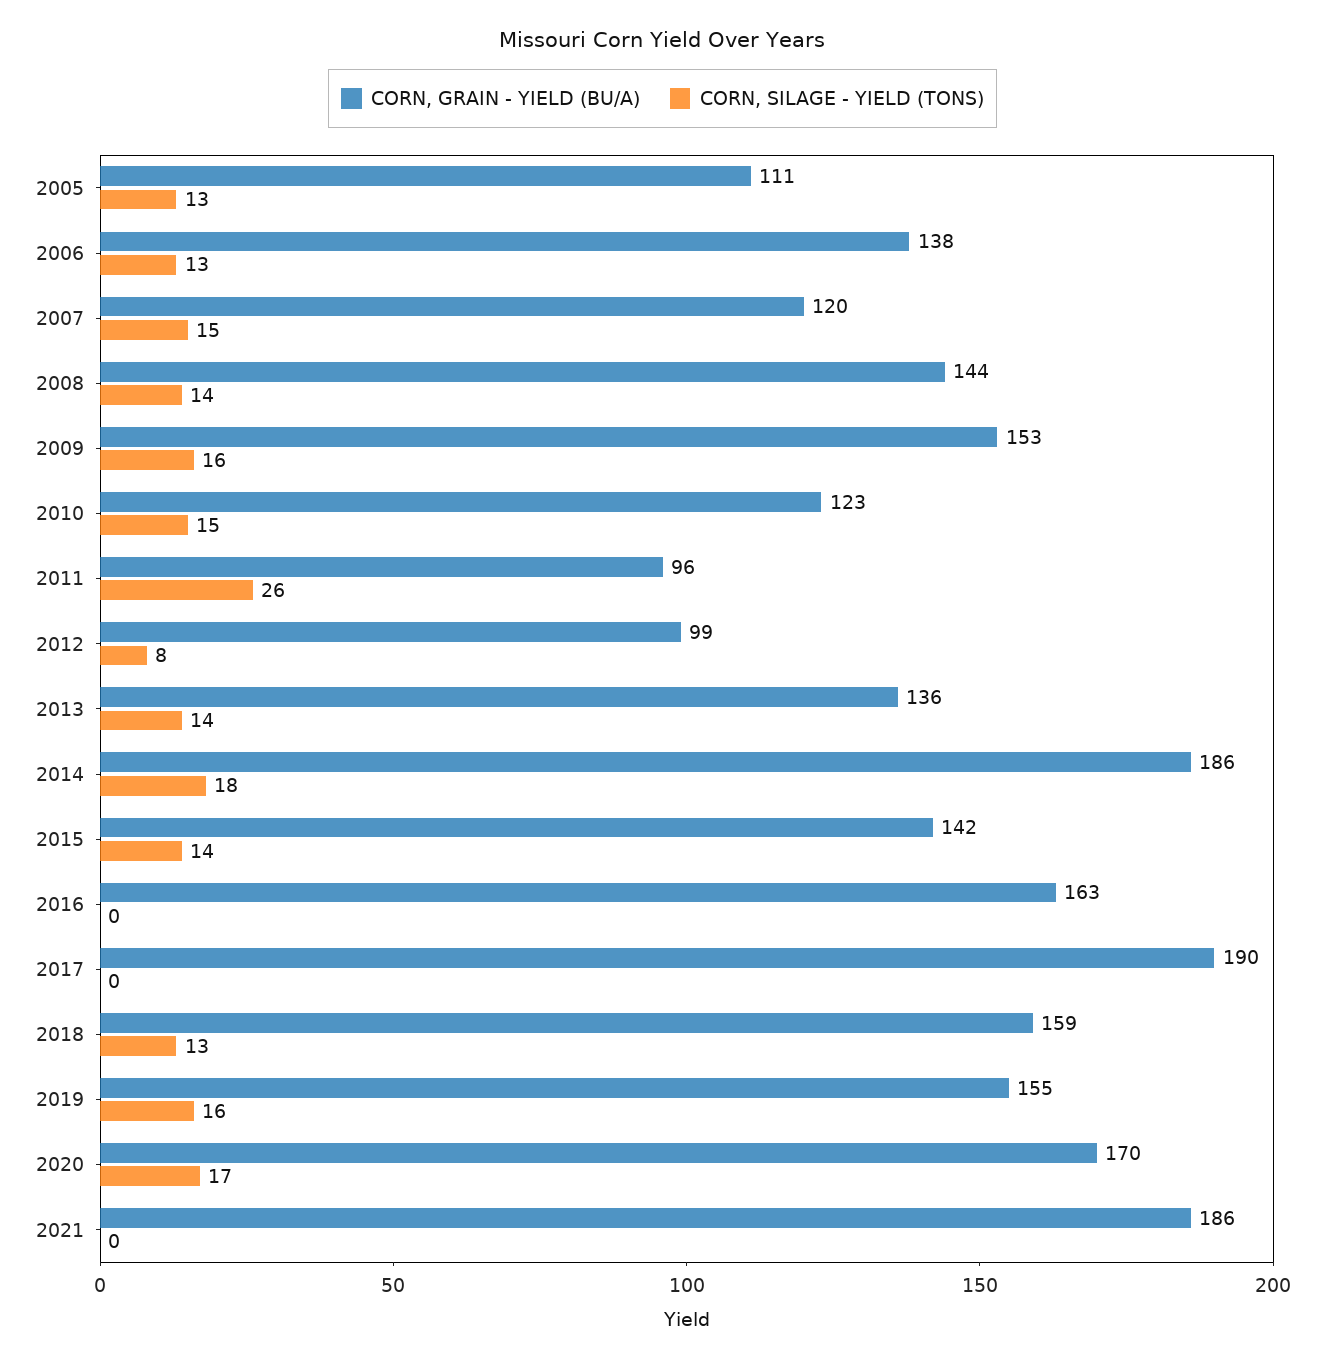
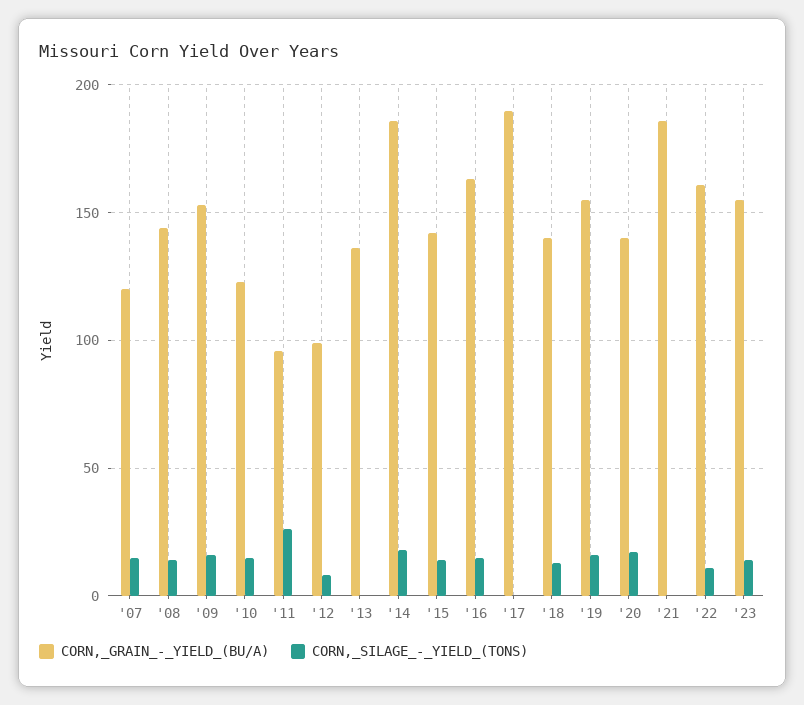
CORN, GRAIN - YIELD (BU/A), 2005: 111 -> none
CORN, SILAGE - YIELD (TONS), 2005: 13 -> none
CORN, GRAIN - YIELD (BU/A), 2006: 138 -> none
CORN, SILAGE - YIELD (TONS), 2006: 13 -> none
CORN, SILAGE - YIELD (TONS), 2013: 14 -> 0
CORN, SILAGE - YIELD (TONS), 2016: 0 -> 15
CORN, GRAIN - YIELD (BU/A), 2018: 159 -> 140
CORN, GRAIN - YIELD (BU/A), 2020: 170 -> 140
CORN, GRAIN - YIELD (BU/A), '22: none -> 160
CORN, SILAGE - YIELD (TONS), '22: none -> 10
CORN, GRAIN - YIELD (BU/A), '23: none -> 155
CORN, SILAGE - YIELD (TONS), '23: none -> 15

